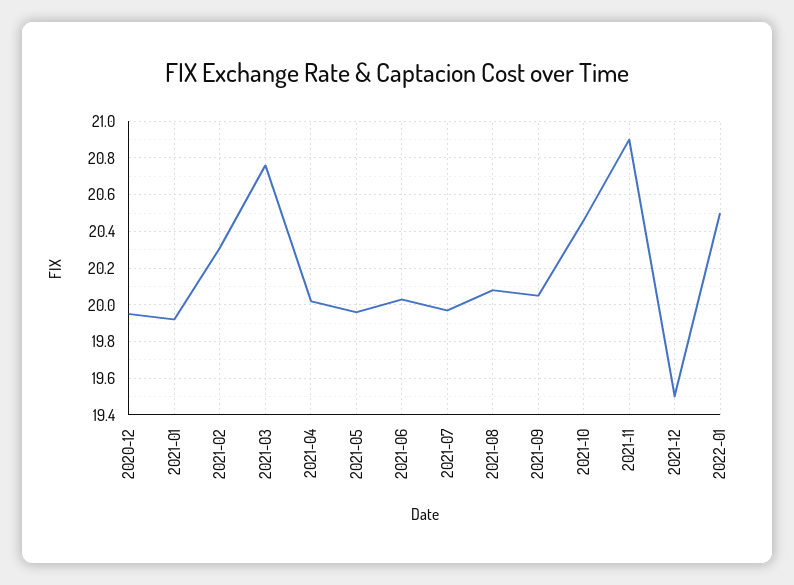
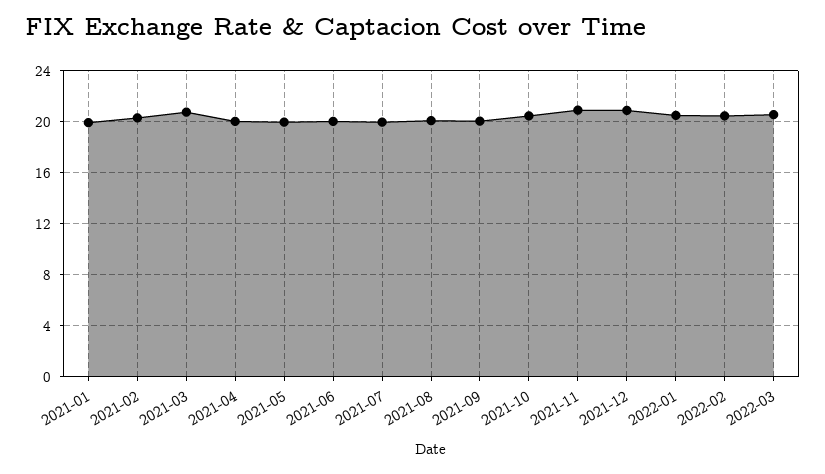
2020-12: 19.95 -> none
2021-12: 19.5 -> 21
2022-02: none -> 20.5
2022-03: none -> 20.5

